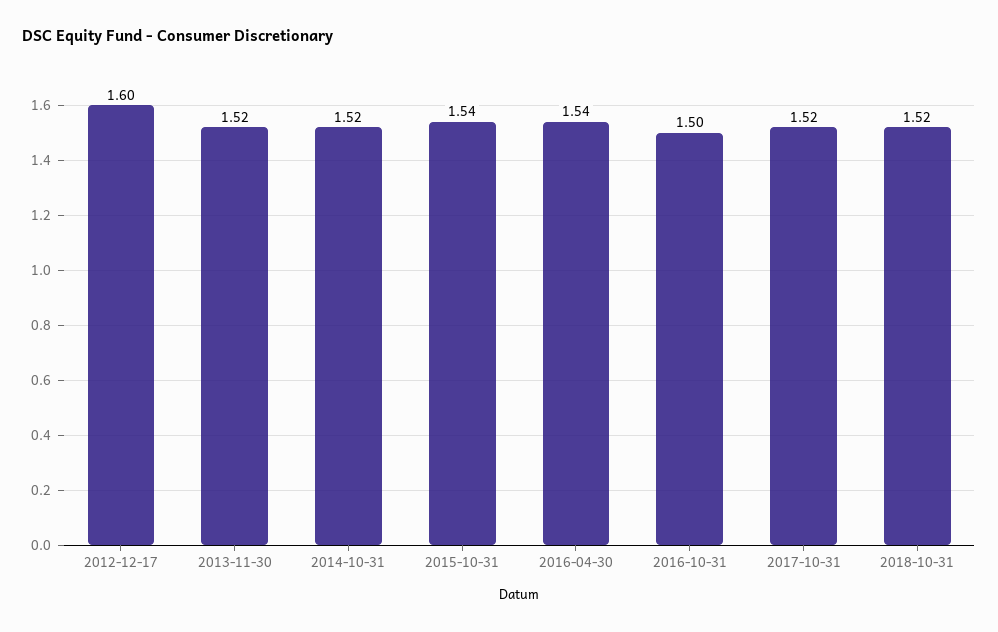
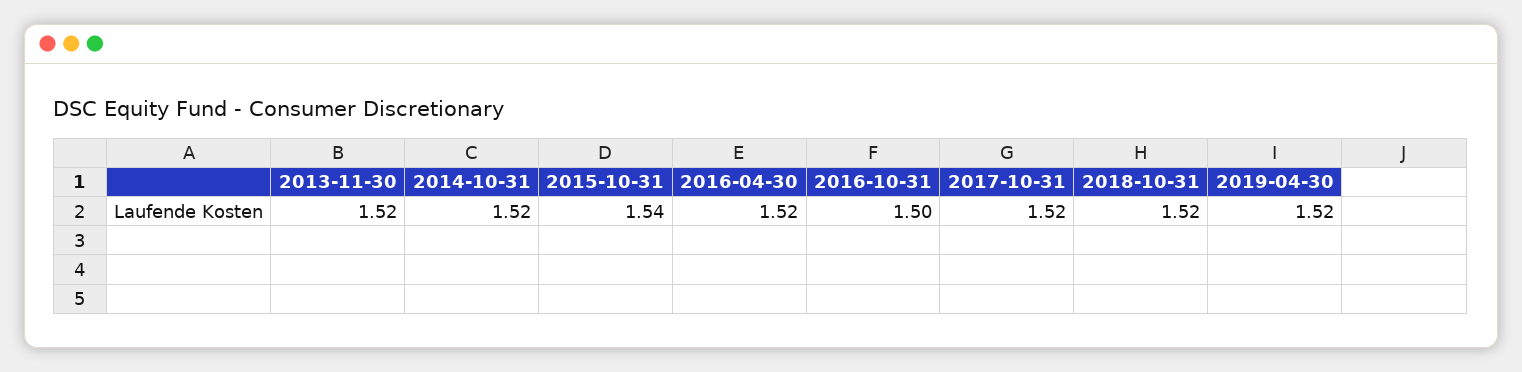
2012-12-17: 1.6 -> none
2016-04-30: 1.54 -> 1.52
2019-04-30: none -> 1.52

